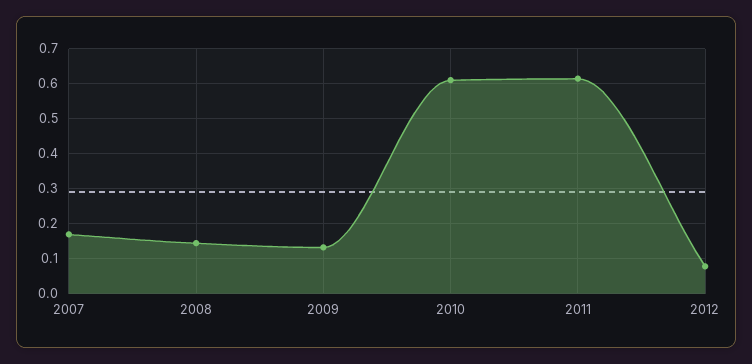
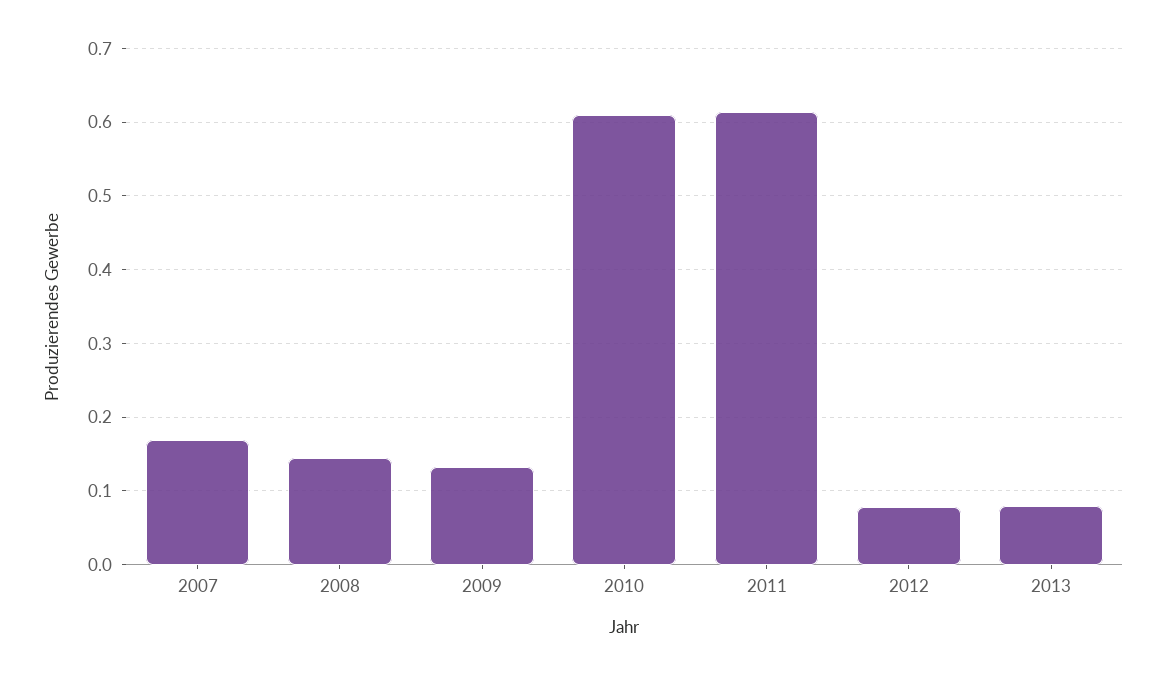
2013: none -> 0.08

